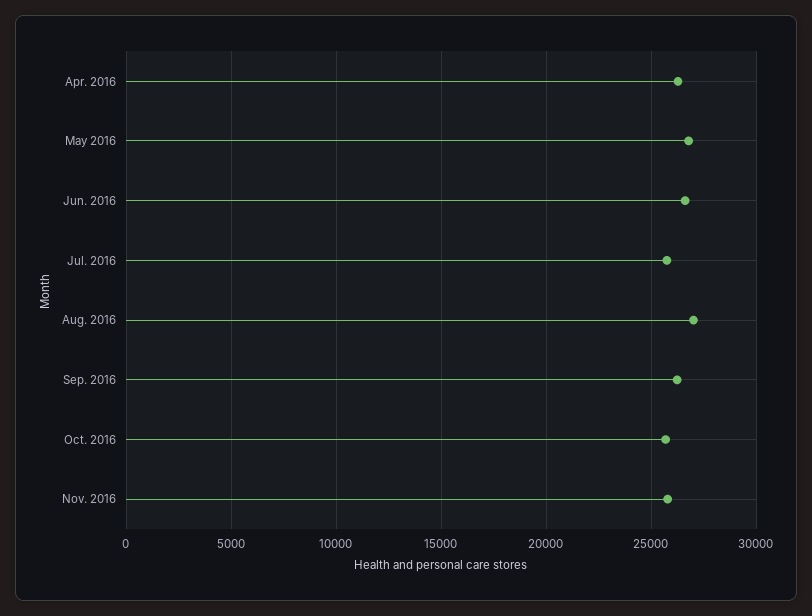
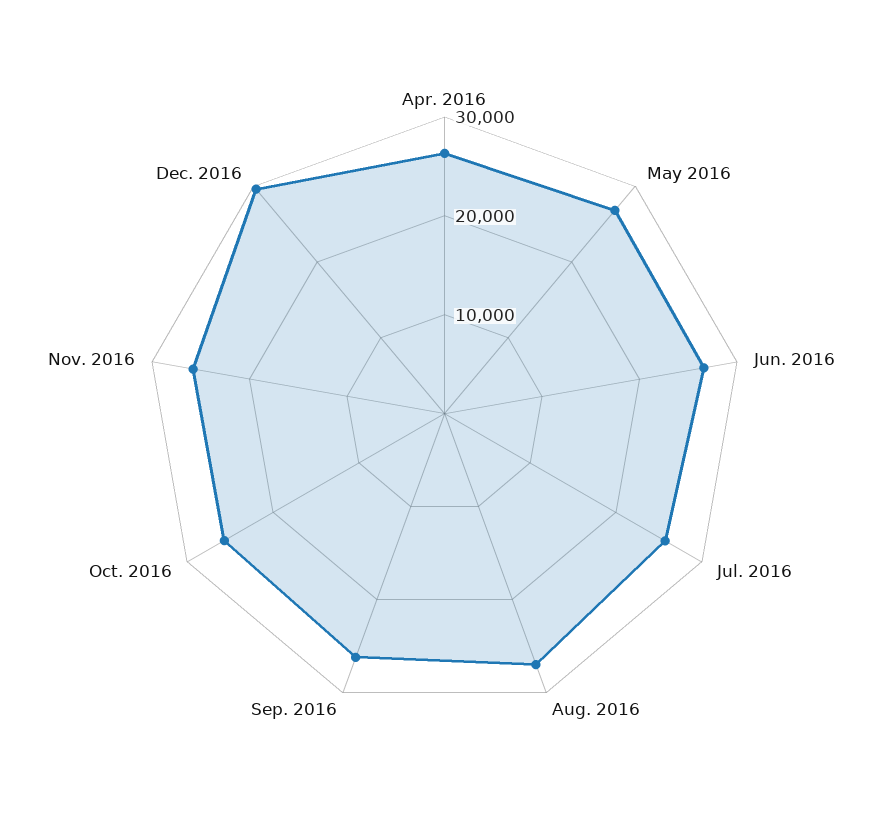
Dec. 2016: none -> 30000

